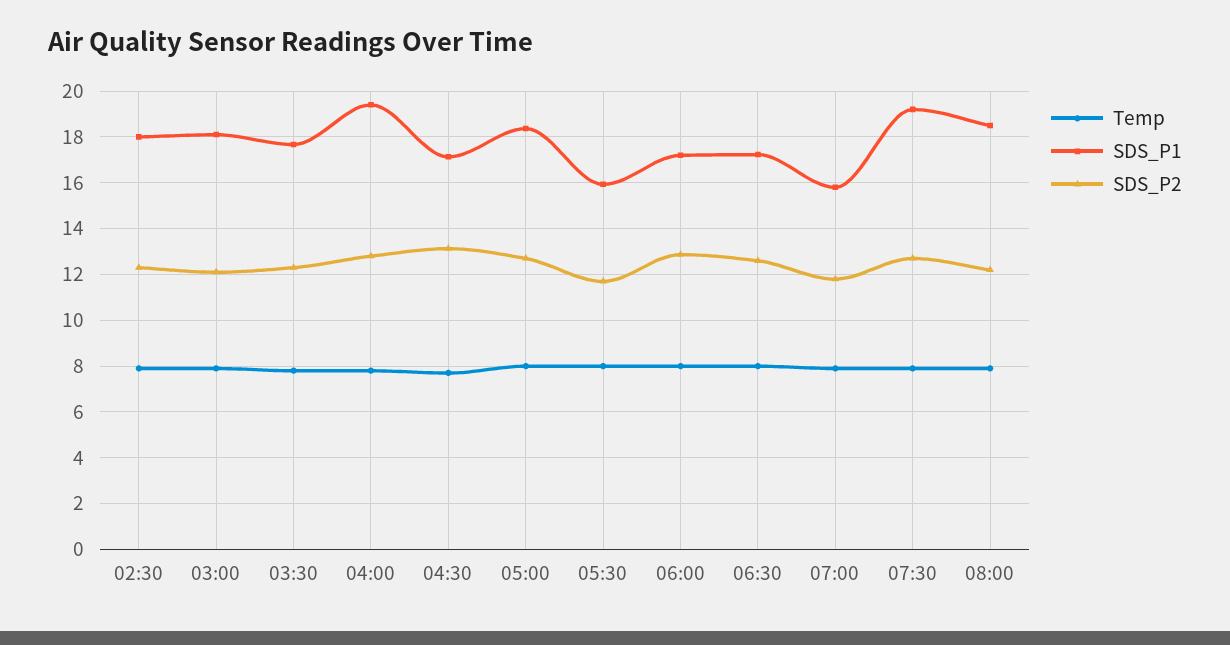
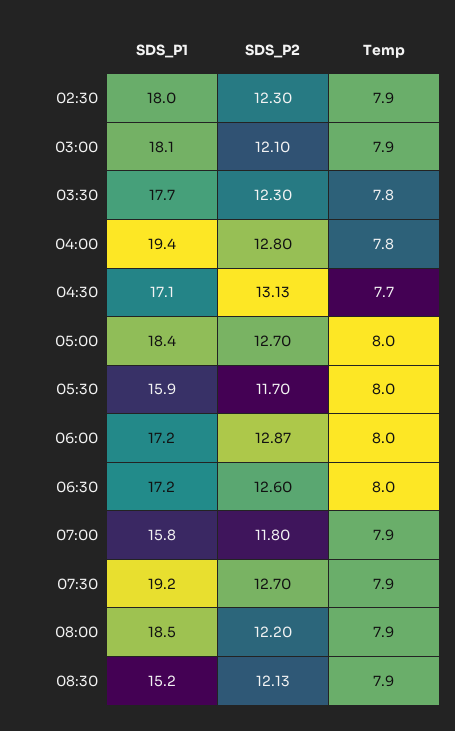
SDS_P1, 08:30: none -> 15.2
SDS_P2, 08:30: none -> 12.13
Temp, 08:30: none -> 7.9

